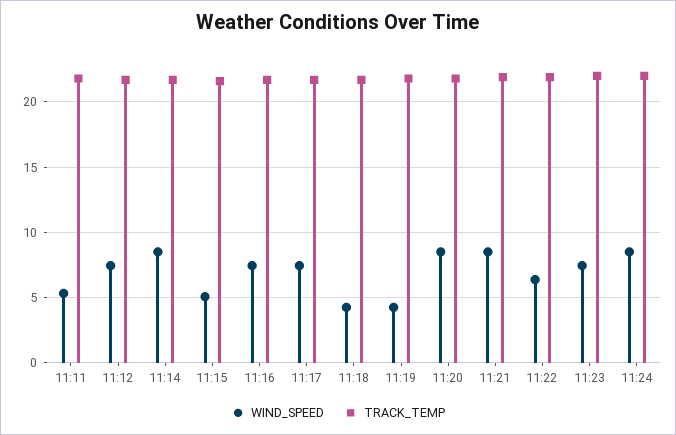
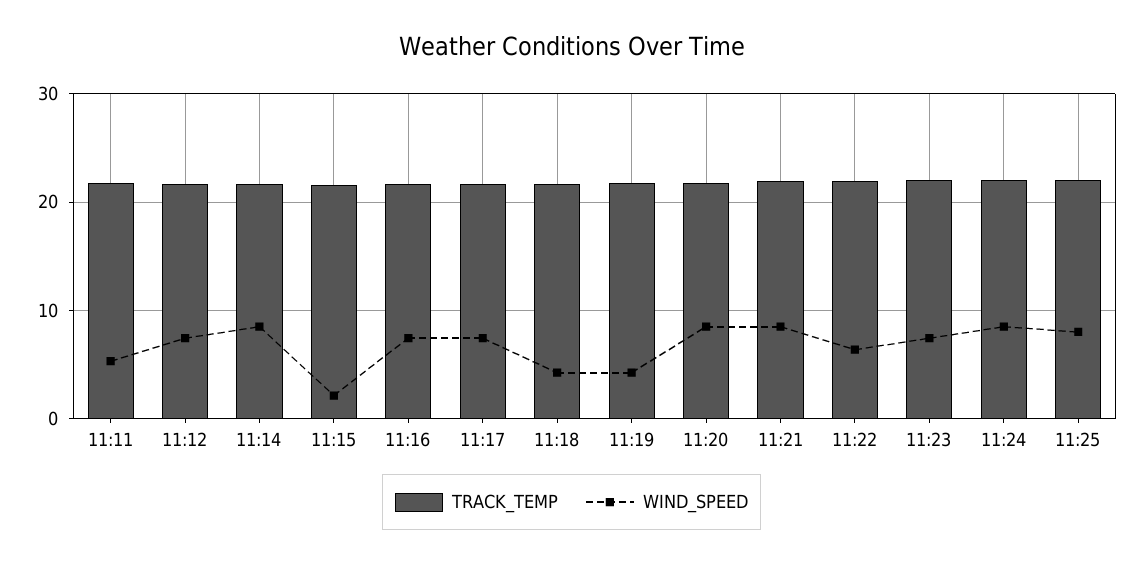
WIND_SPEED, 11:15: 5 -> 2
TRACK_TEMP, 11:25: none -> 22
WIND_SPEED, 11:25: none -> 8

